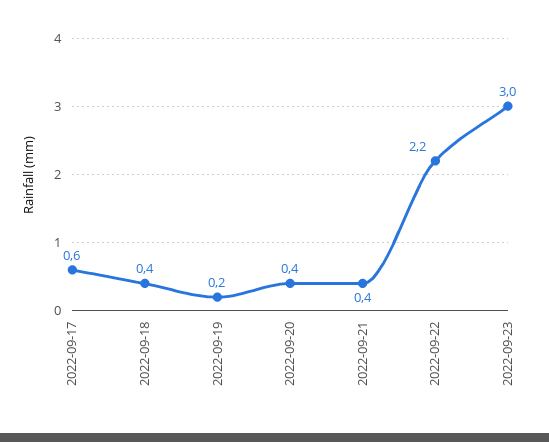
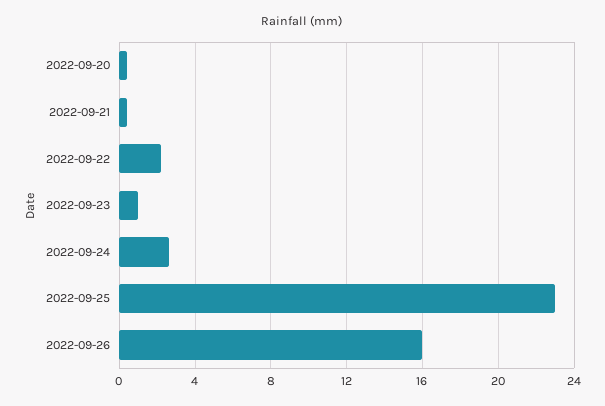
2022-09-17: 0.6 -> none
2022-09-18: 0.4 -> none
2022-09-19: 0.2 -> none
2022-09-23: 3 -> 1
2022-09-24: none -> 2.5
2022-09-25: none -> 23
2022-09-26: none -> 16

